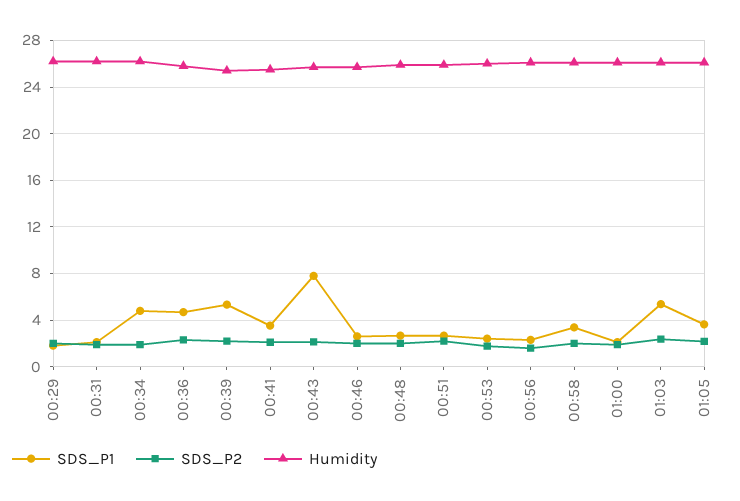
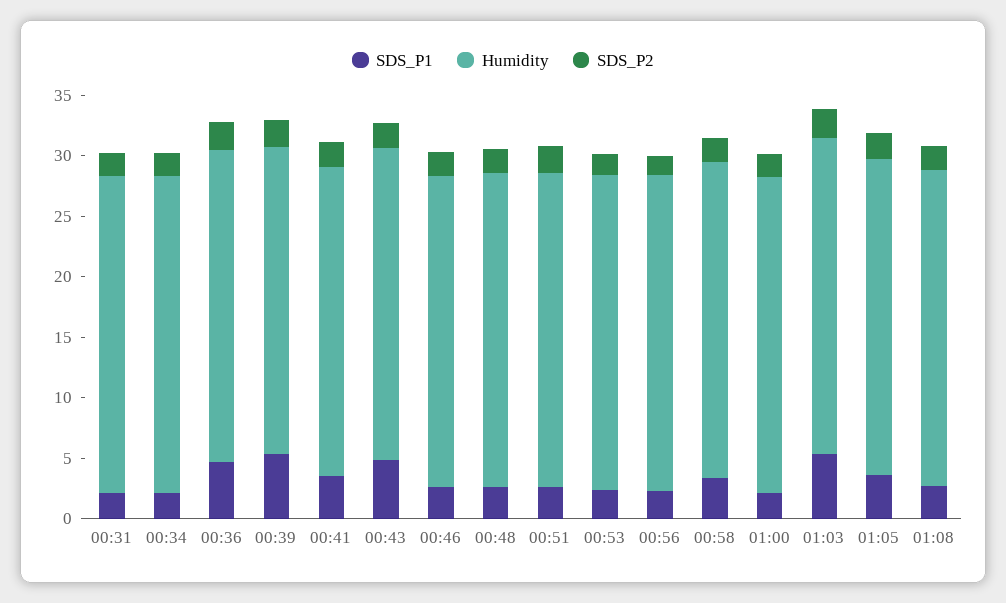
SDS_P1, 00:29: 2 -> none
SDS_P2, 00:29: 2 -> none
Humidity, 00:29: 26 -> none
SDS_P1, 00:34: 5 -> 2
SDS_P1, 00:43: 8 -> 5
SDS_P1, 01:08: none -> 3
Humidity, 01:08: none -> 26
SDS_P2, 01:08: none -> 2

